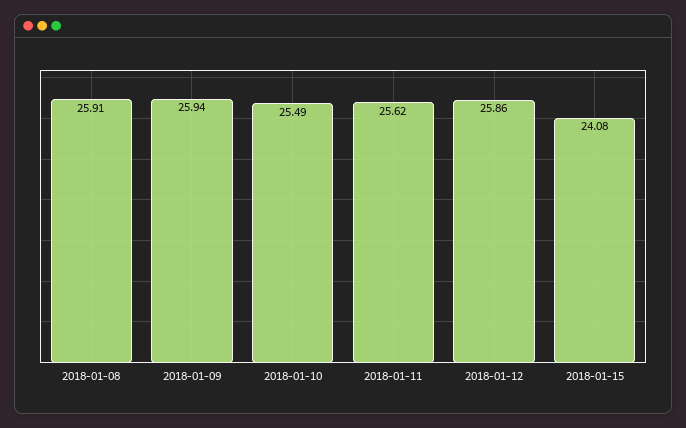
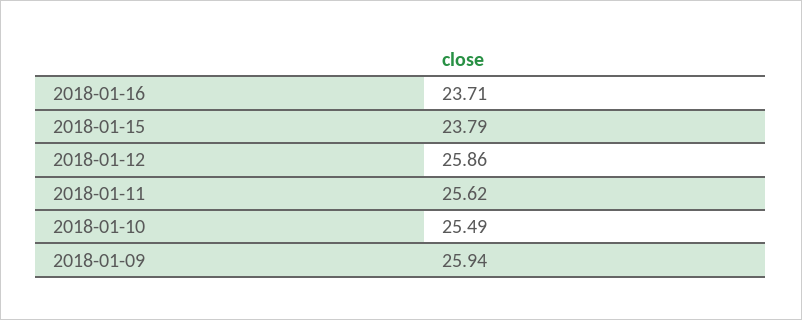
2018-01-08: 25.91 -> none
2018-01-15: 24.08 -> 23.79
2018-01-16: none -> 23.71

